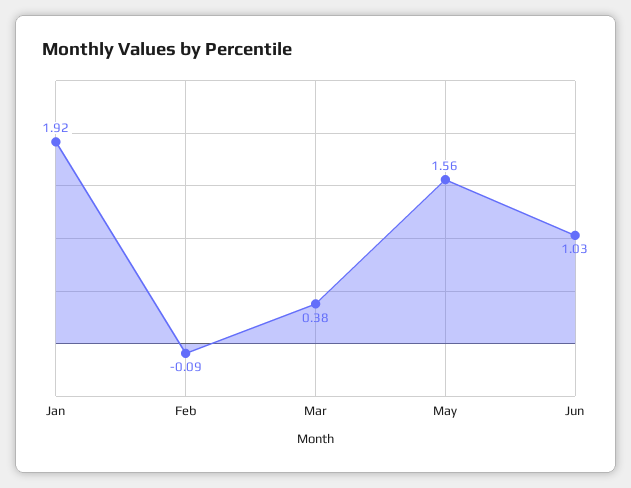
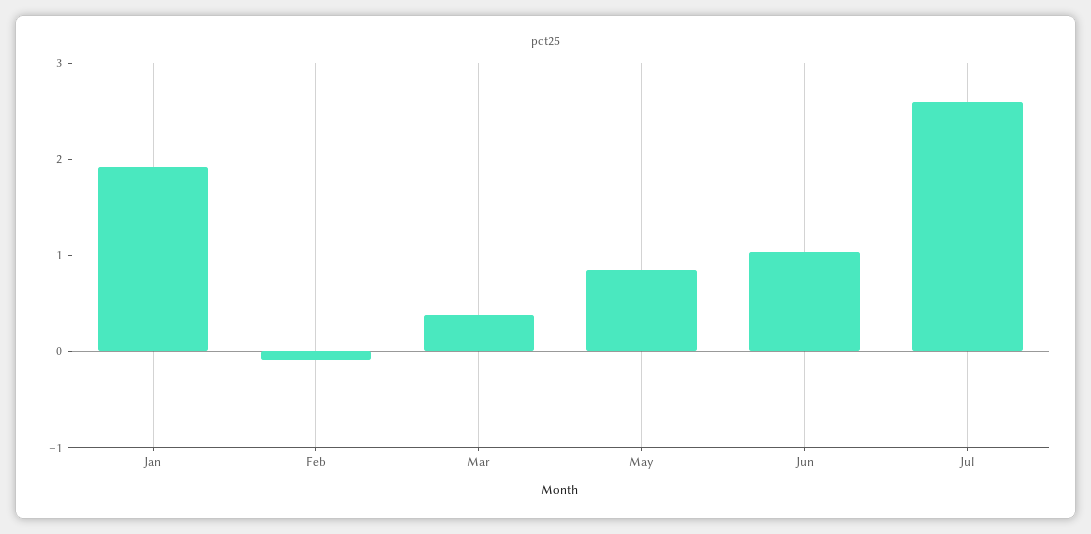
May: 1.56 -> 0.8
Jul: none -> 2.6

